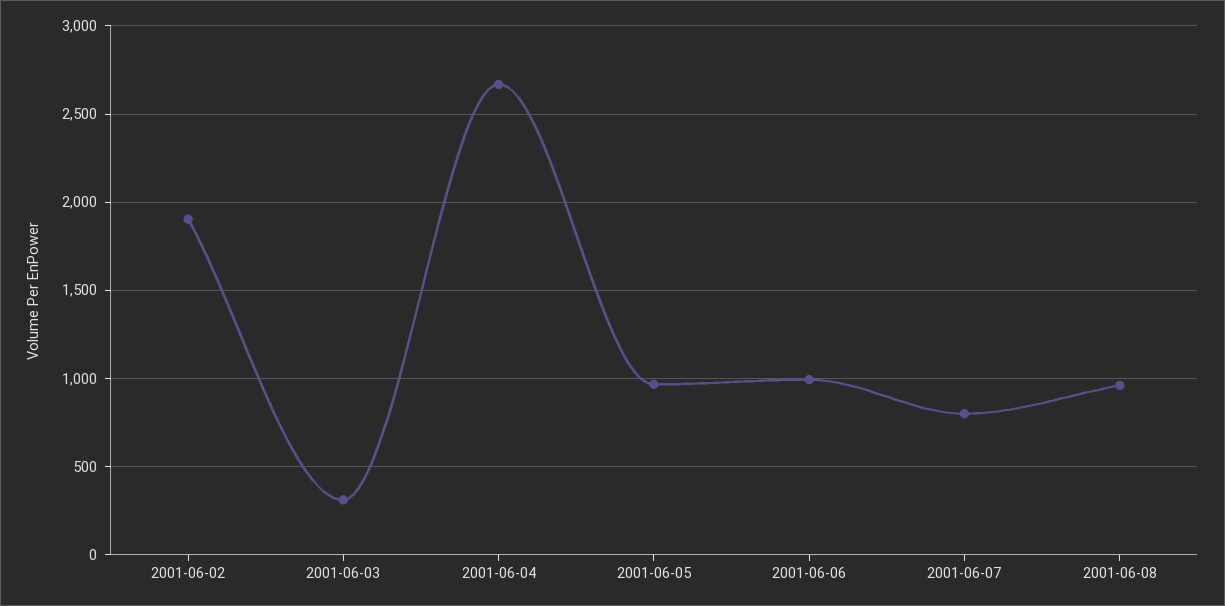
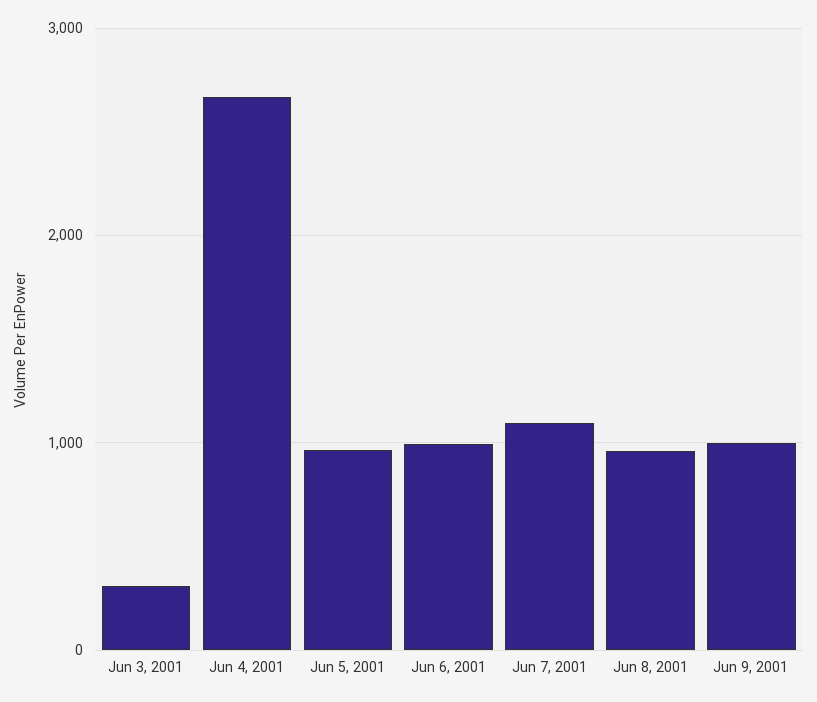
2001-06-02: 1900 -> none
2001-06-07: 800 -> 1100
Jun 9, 2001: none -> 1000

